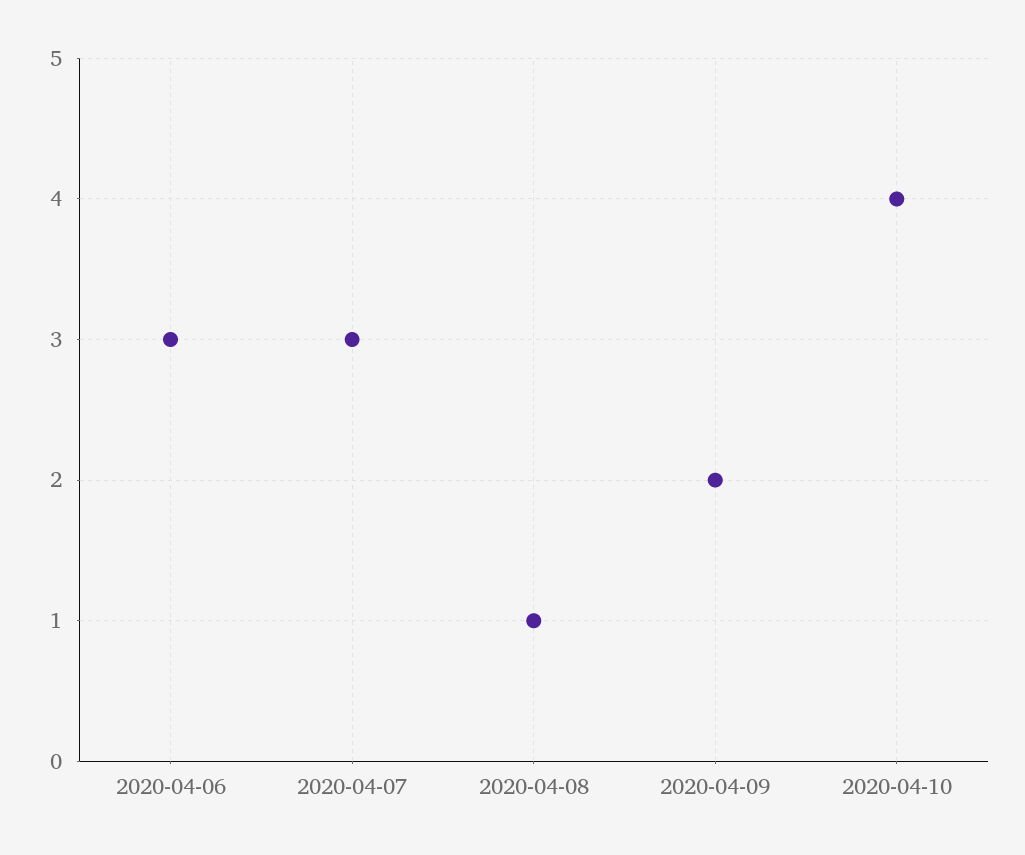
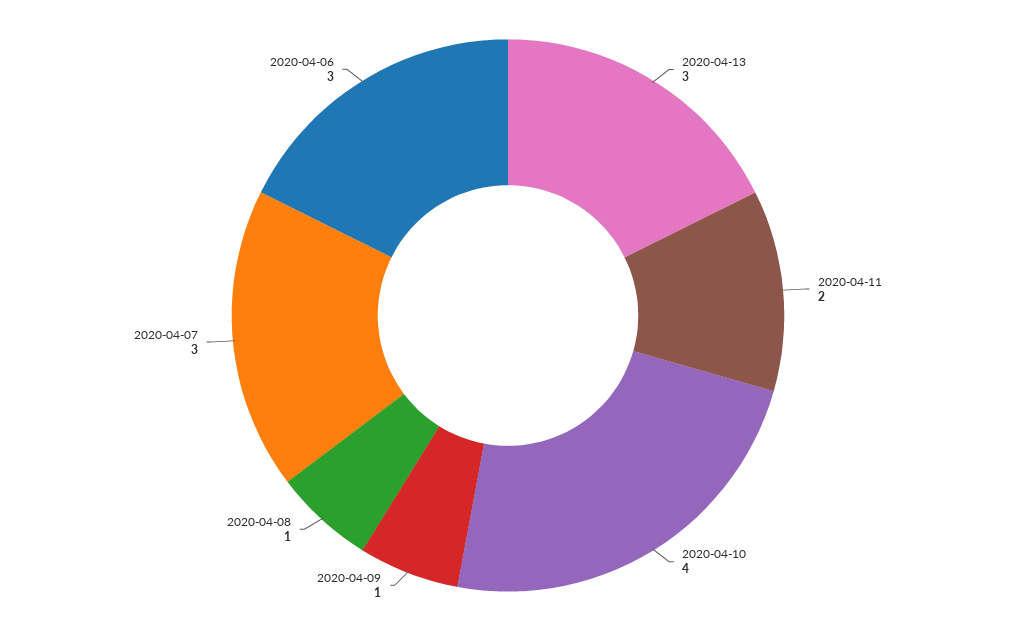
2020-04-09: 2 -> 1
2020-04-13: none -> 3
2020-04-11: none -> 2

